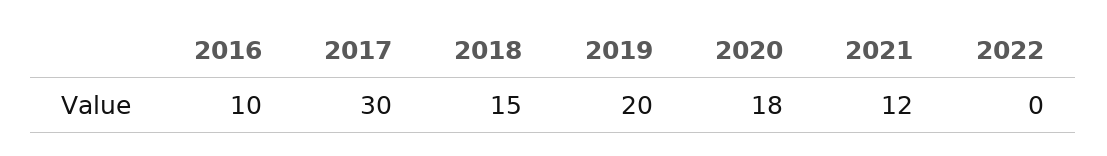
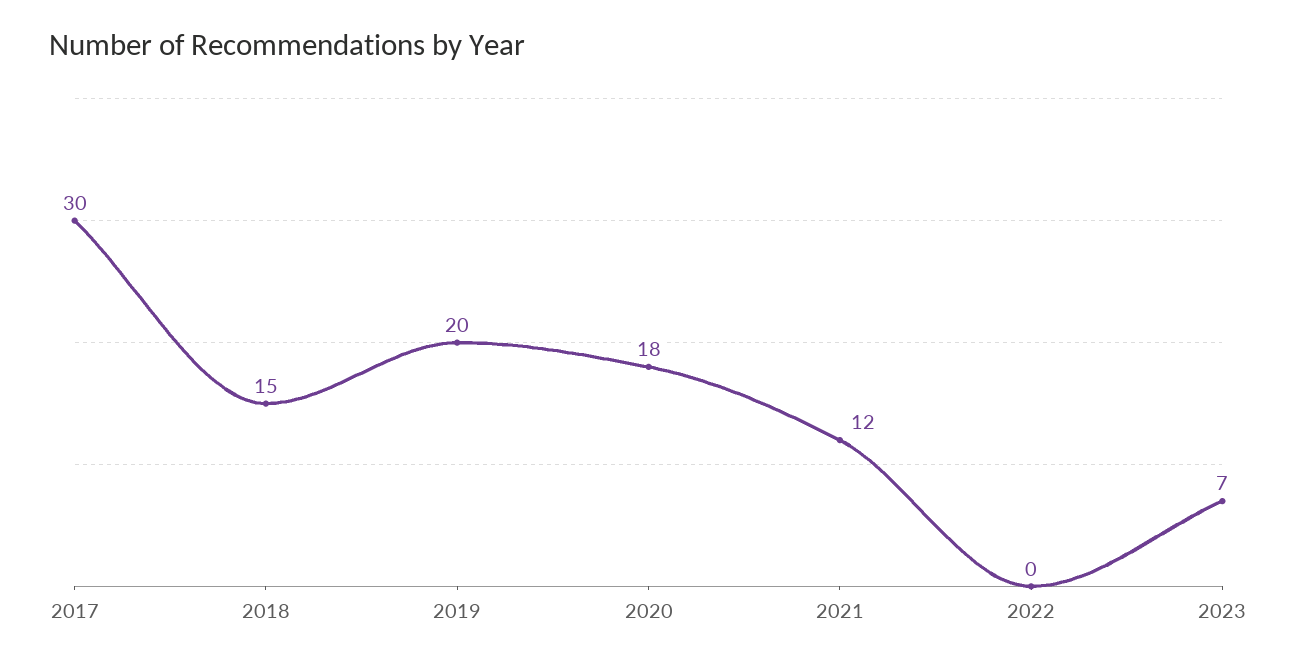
2016: 10 -> none
2023: none -> 7

